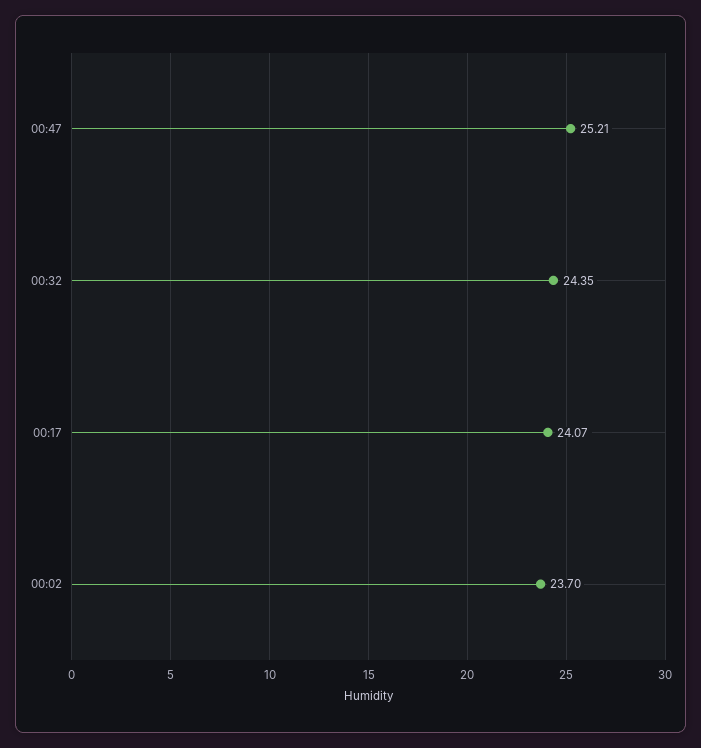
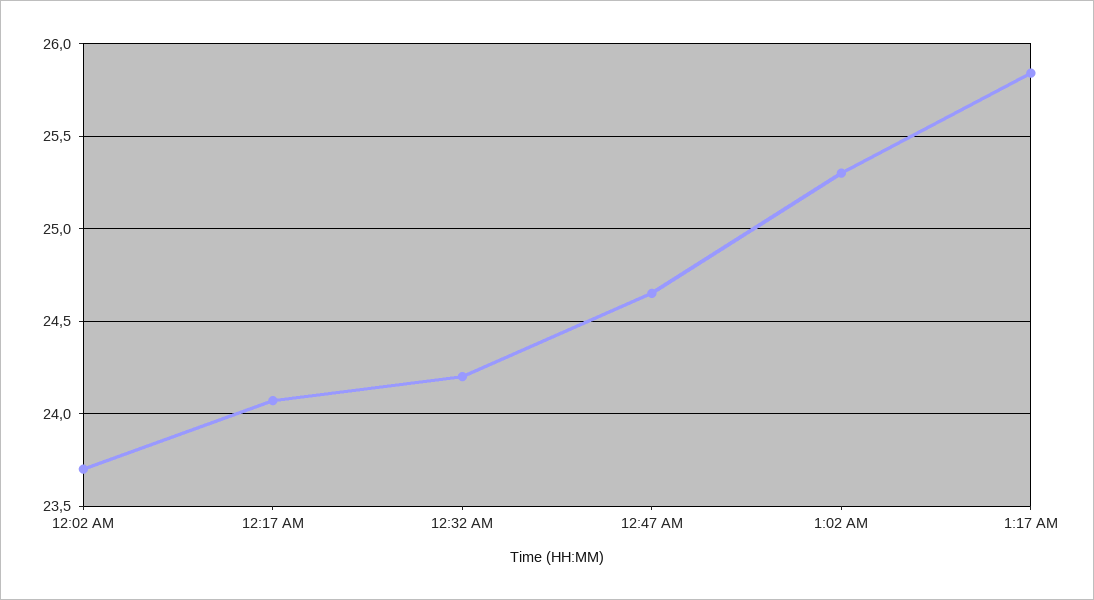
00:47: 25.21 -> 24.65
00:32: 24.35 -> 24.2
1:02 AM: none -> 25.3
1:17 AM: none -> 25.85

